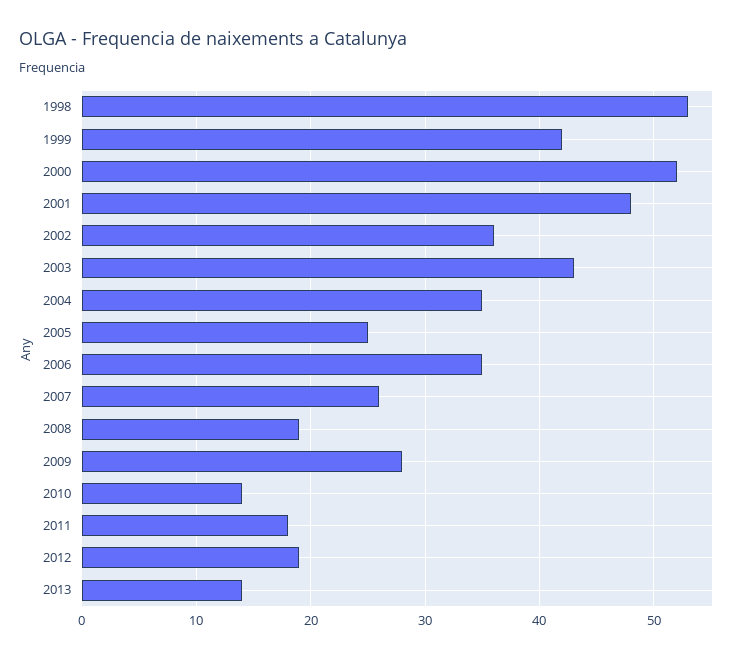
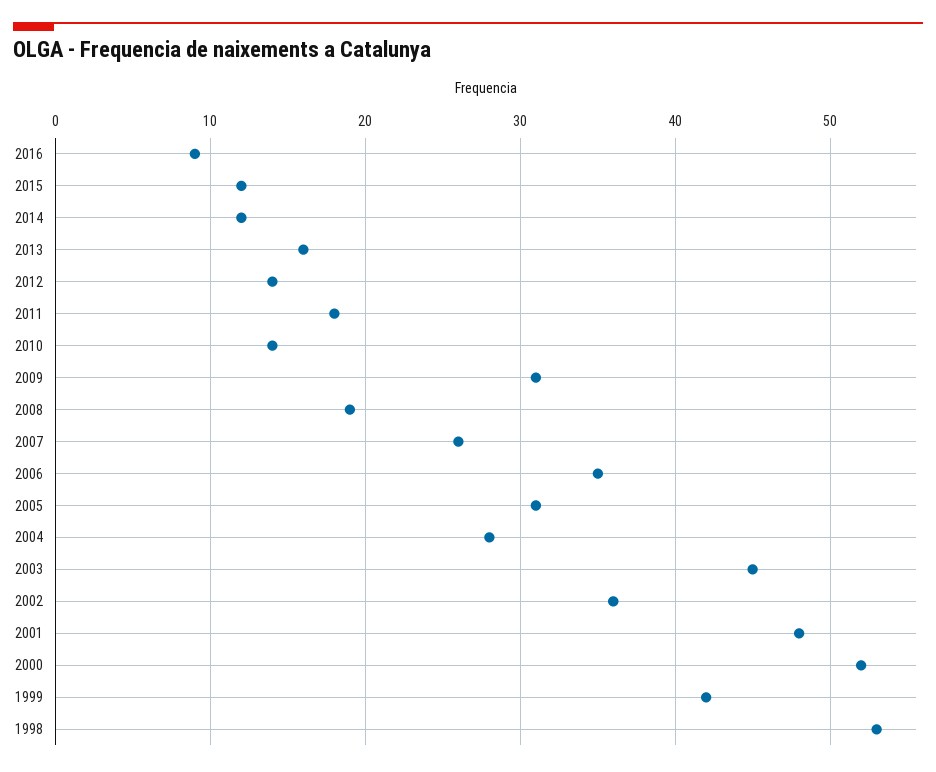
2003: 43 -> 45
2004: 35 -> 28
2005: 25 -> 31
2009: 28 -> 31
2012: 19 -> 14
2013: 14 -> 16
2016: none -> 9
2015: none -> 12
2014: none -> 12

